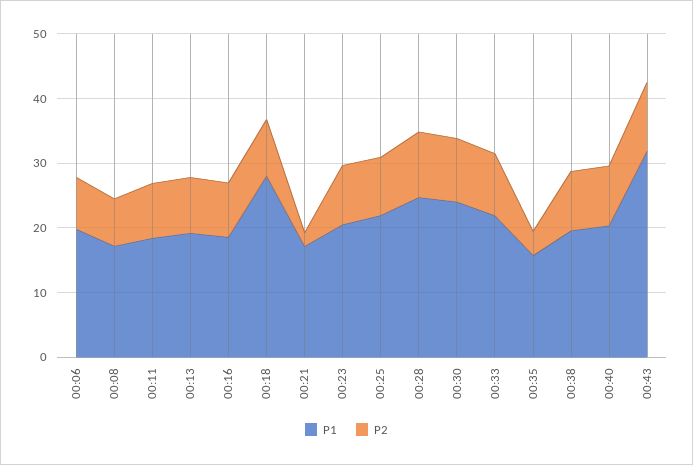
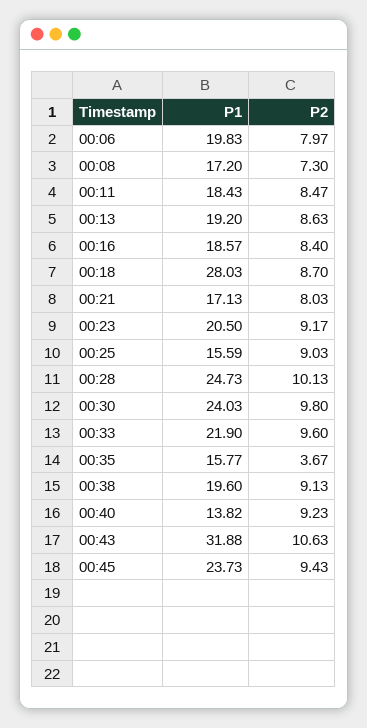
P2, 00:21: 2 -> 8.03
P1, 00:25: 22 -> 15.59
P1, 00:40: 20 -> 13.82
P1, 00:45: none -> 23.73
P2, 00:45: none -> 9.43

